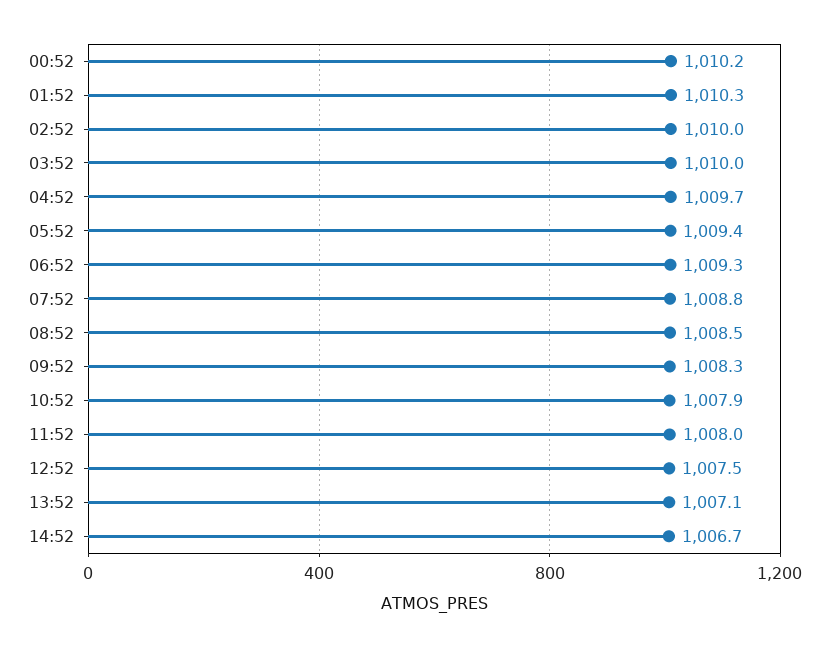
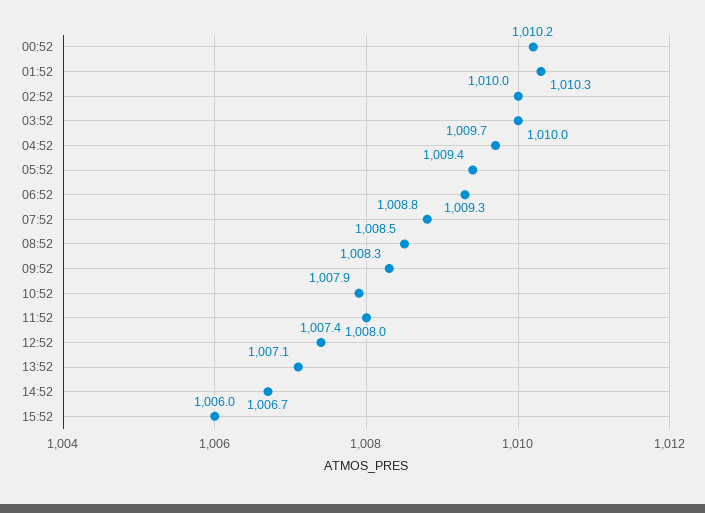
12:52: 1007.5 -> 1007.4
15:52: none -> 1006

